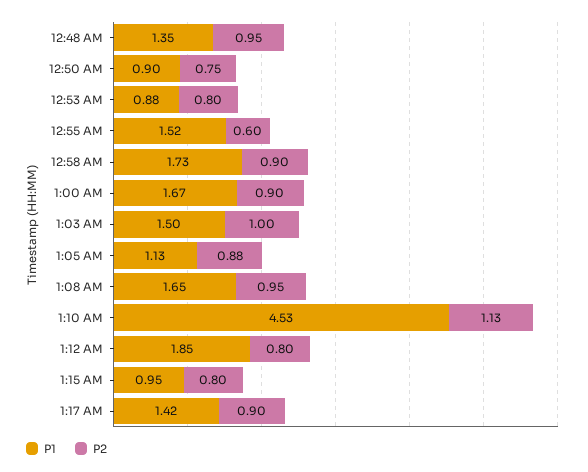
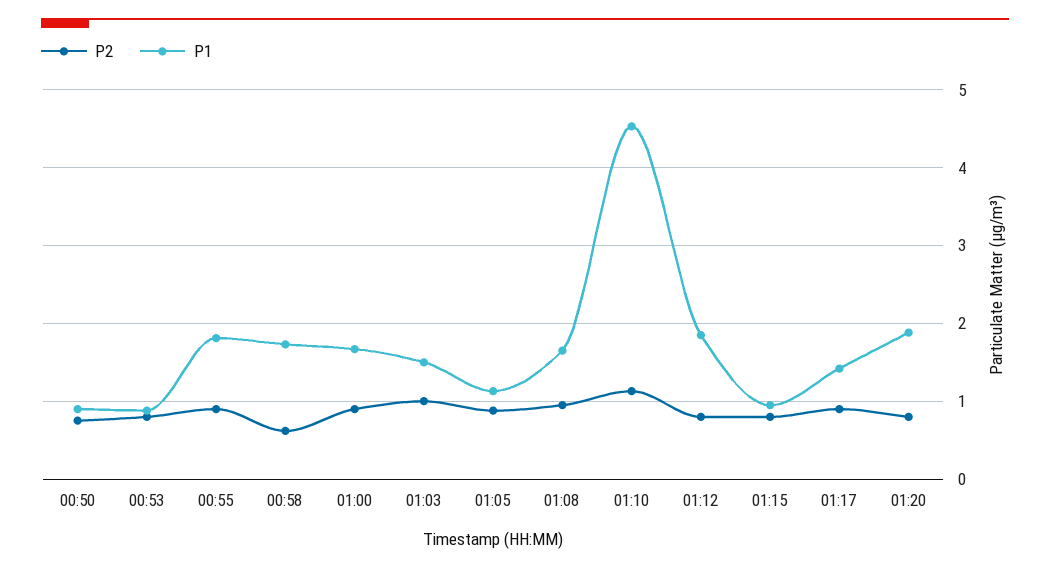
P1, 12:48 AM: 1.35 -> none
P2, 12:48 AM: 0.95 -> none
P1, 12:55 AM: 1.52 -> 1.8
P2, 12:55 AM: 0.6 -> 0.9
P2, 12:58 AM: 0.9 -> 0.6
P2, 01:20: none -> 0.8
P1, 01:20: none -> 1.9

